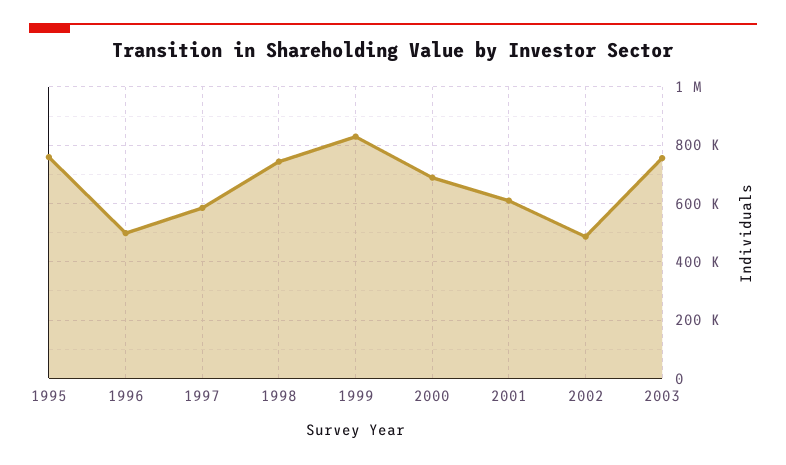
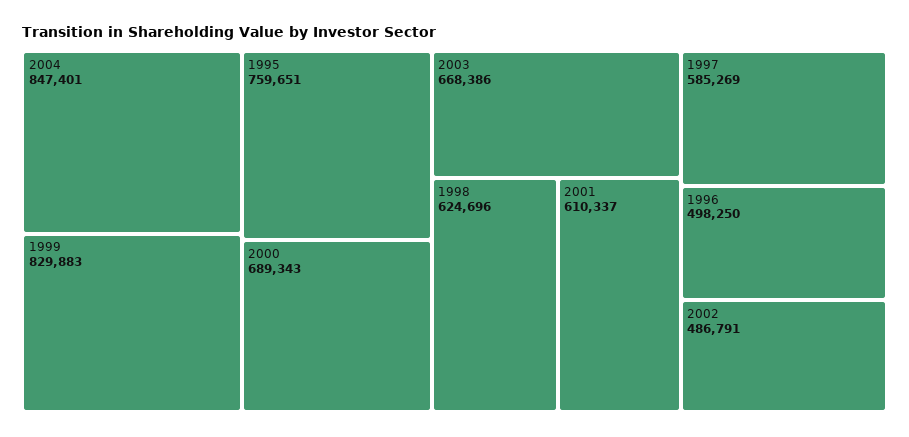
1998: 750000 -> 624696
2003: 750000 -> 668386
2004: none -> 847401

